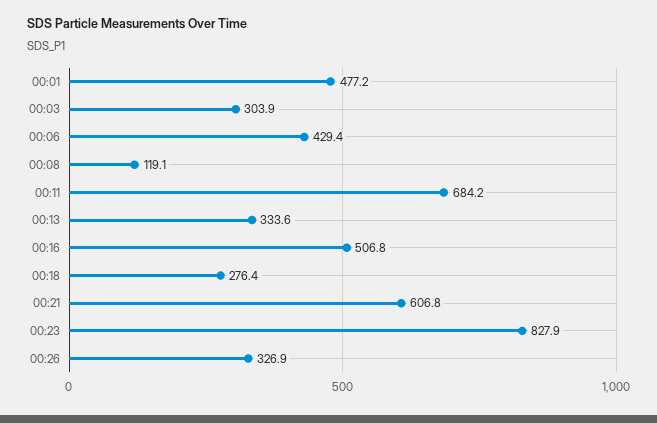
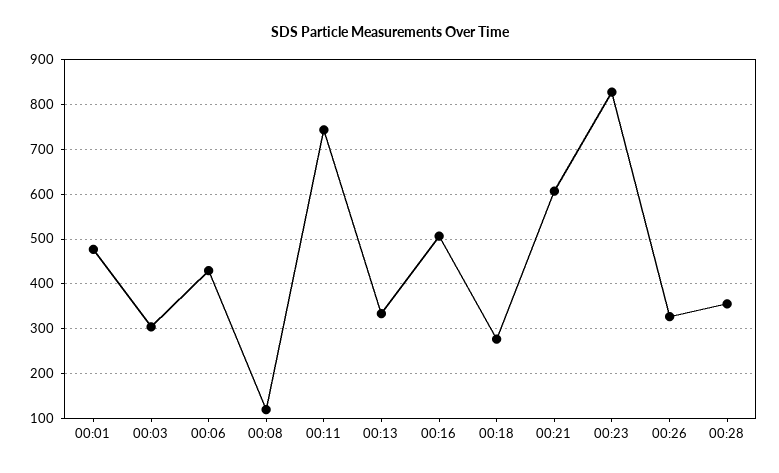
00:11: 684.2 -> 740
00:28: none -> 360

